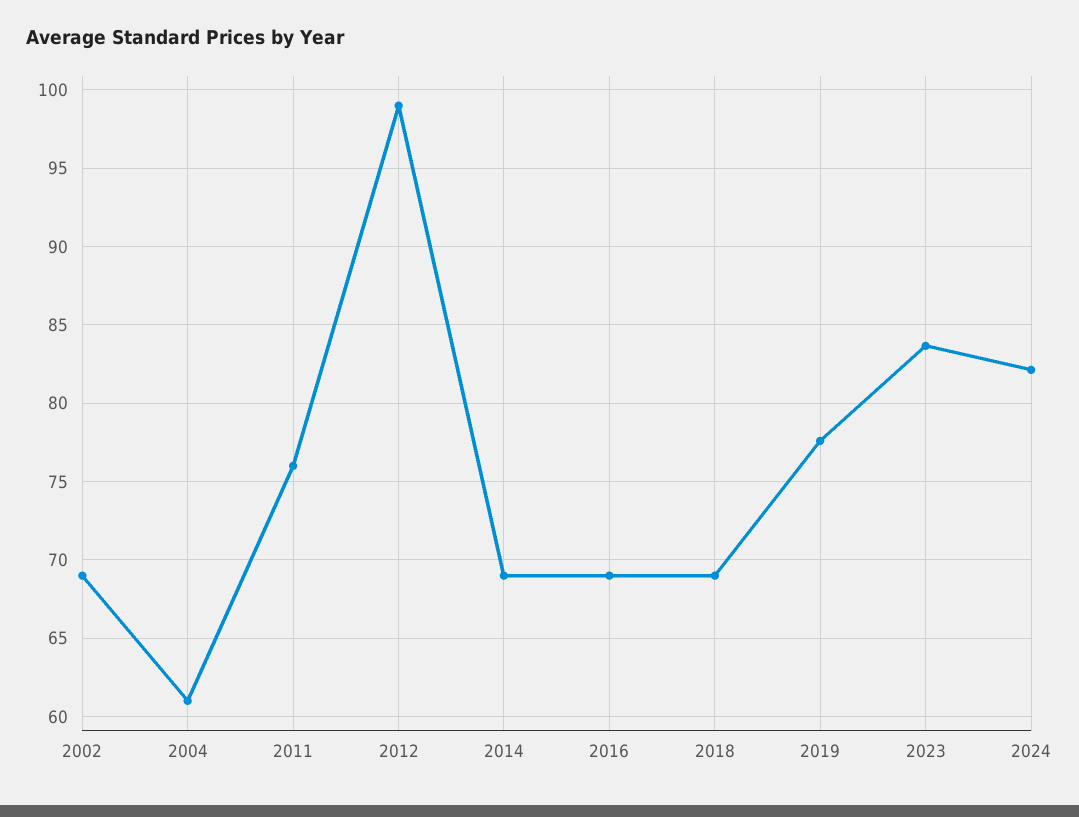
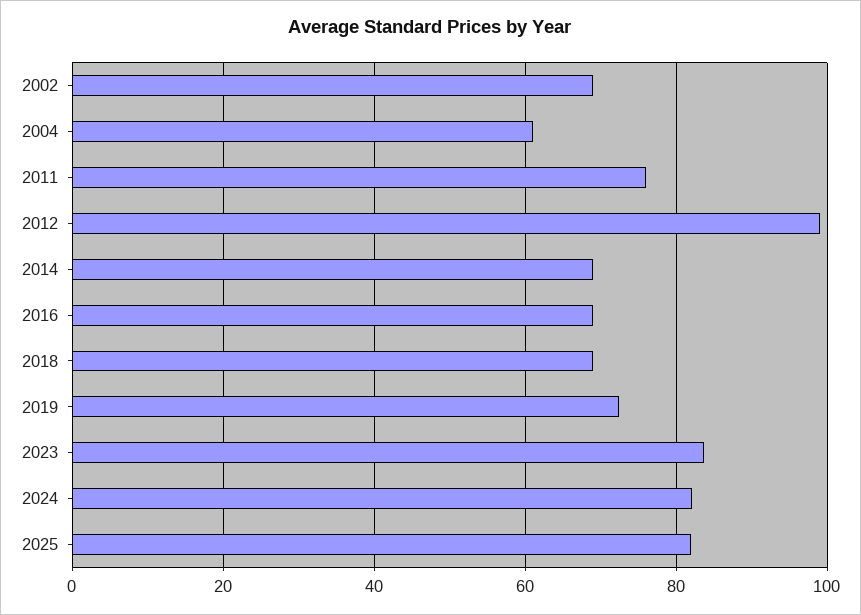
2019: 77.5 -> 72
2025: none -> 82

